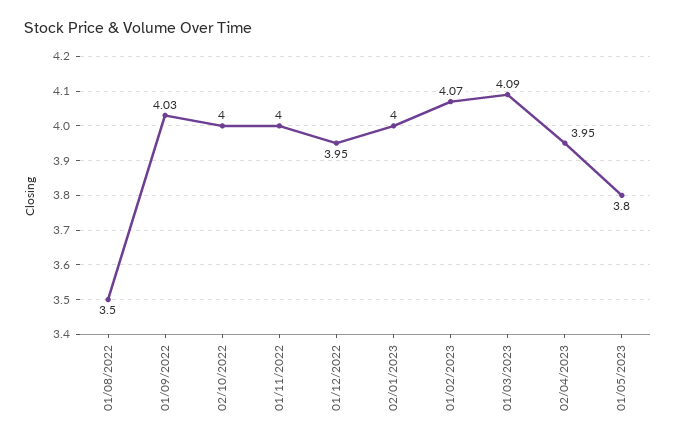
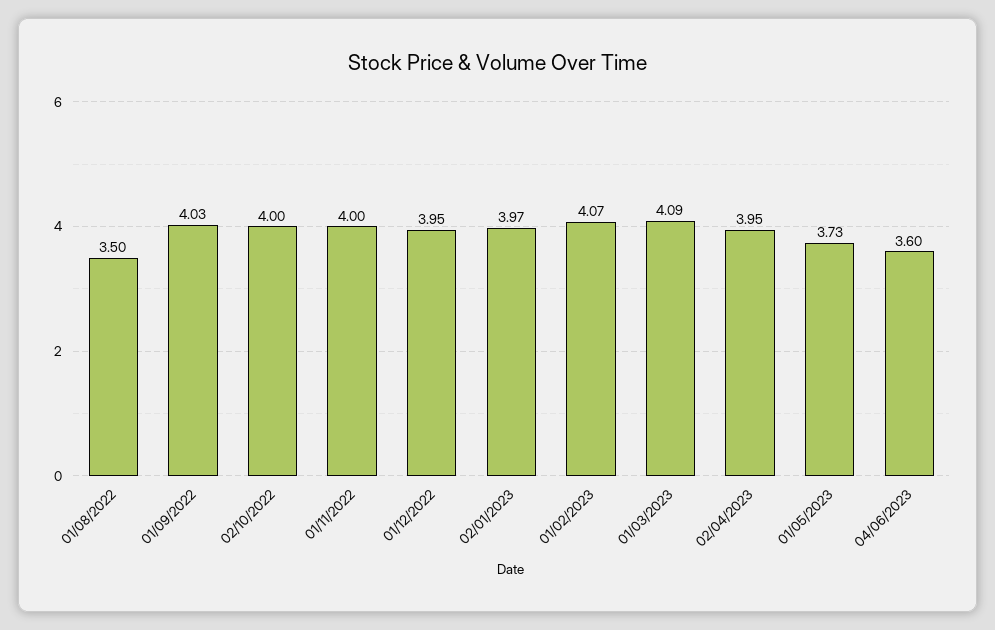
02/01/2023: 4 -> 3.97
01/05/2023: 3.8 -> 3.73
04/06/2023: none -> 3.6

